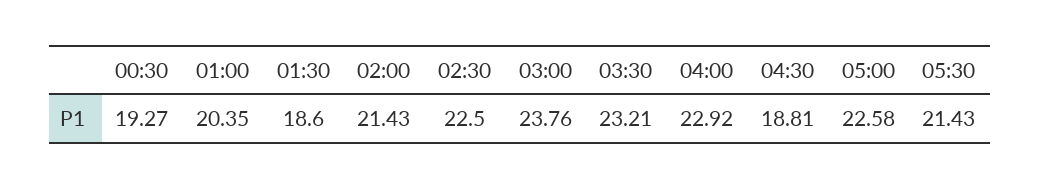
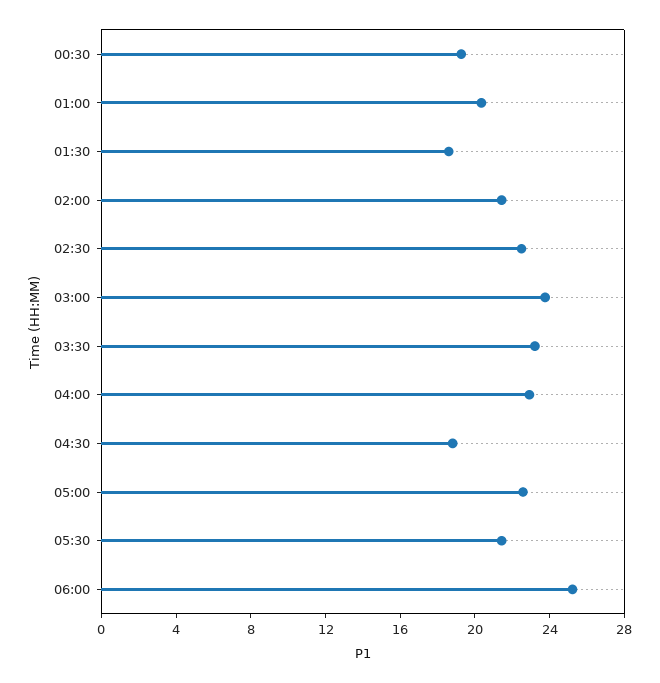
06:00: none -> 25

